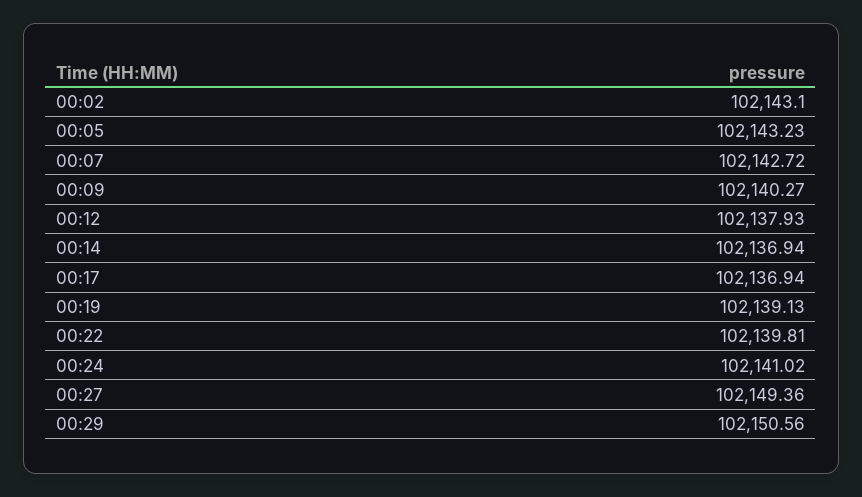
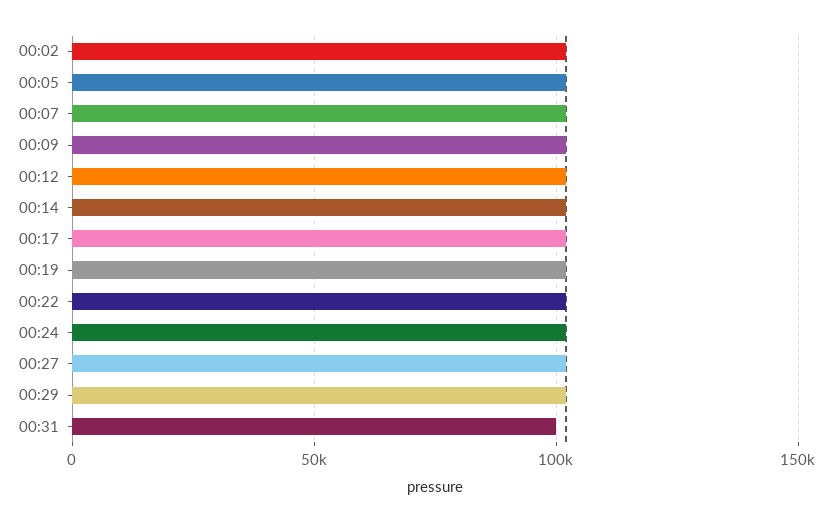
00:31: none -> 100000

